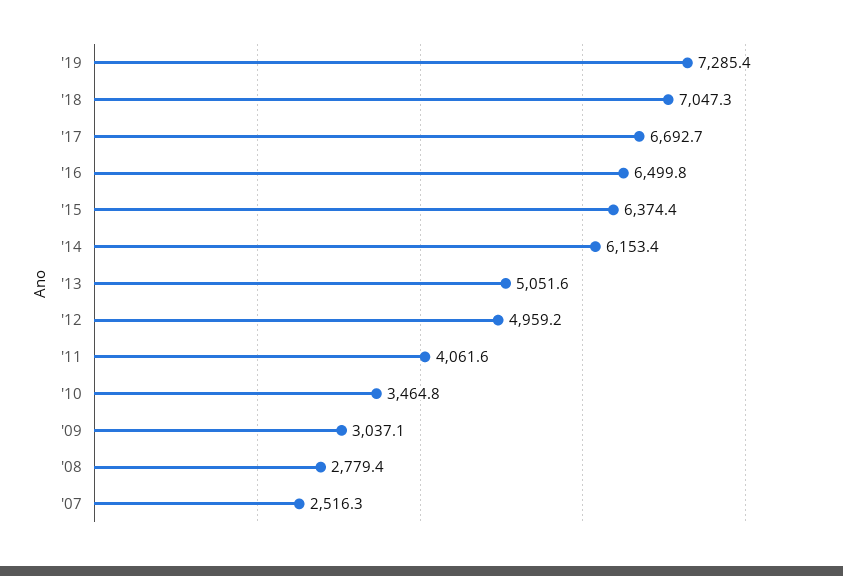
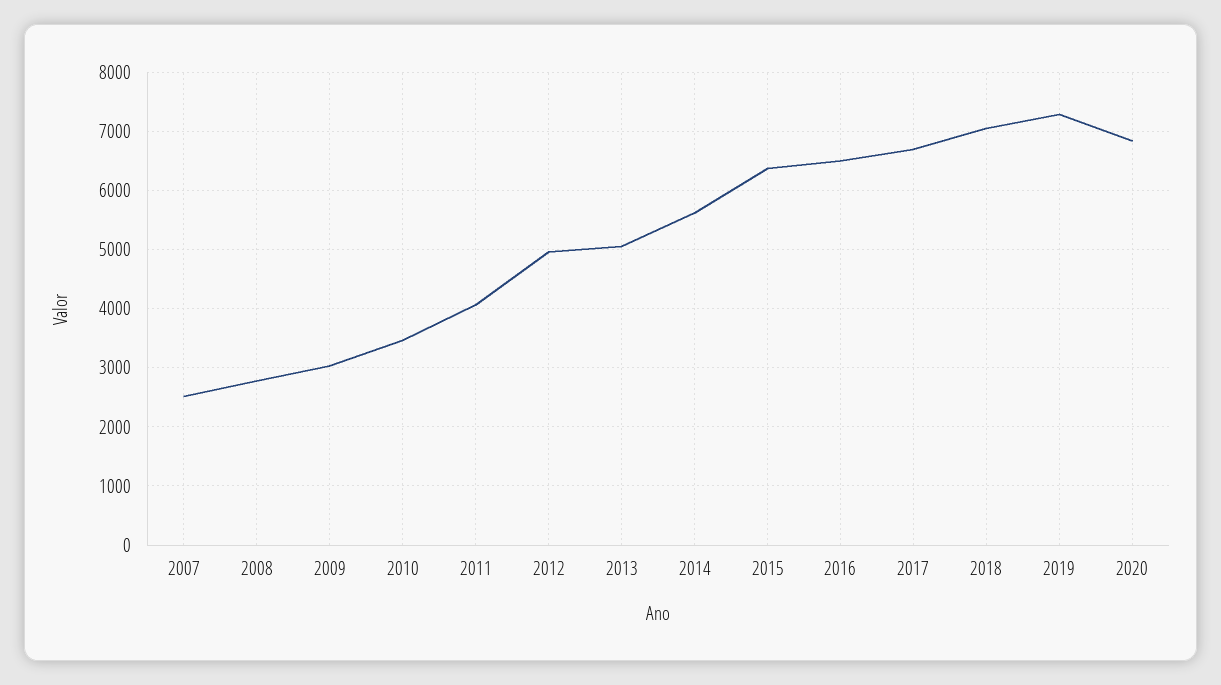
'14: 6153.4 -> 5600
2020: none -> 6800

